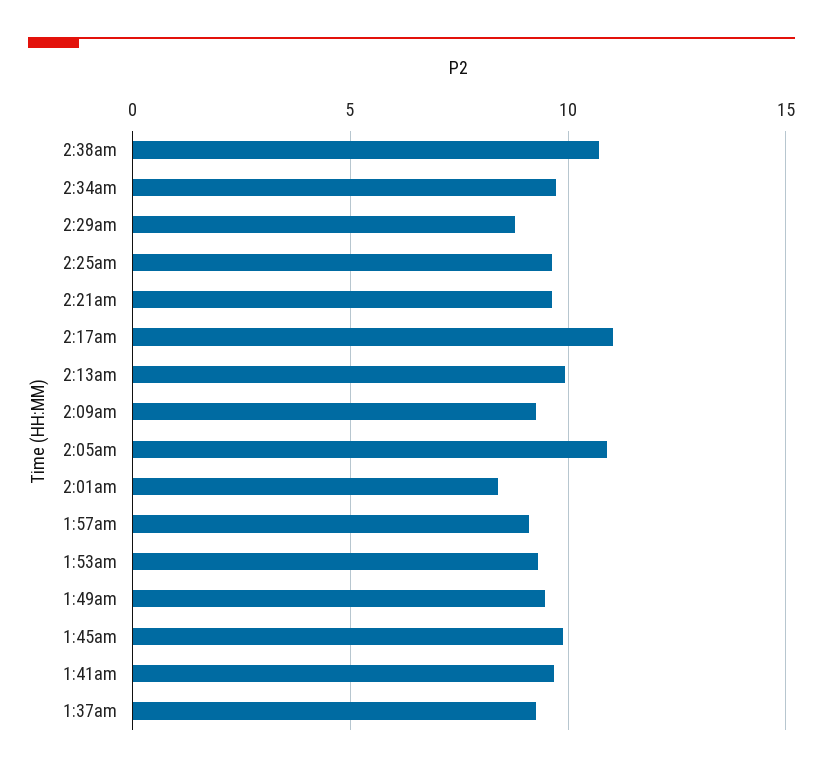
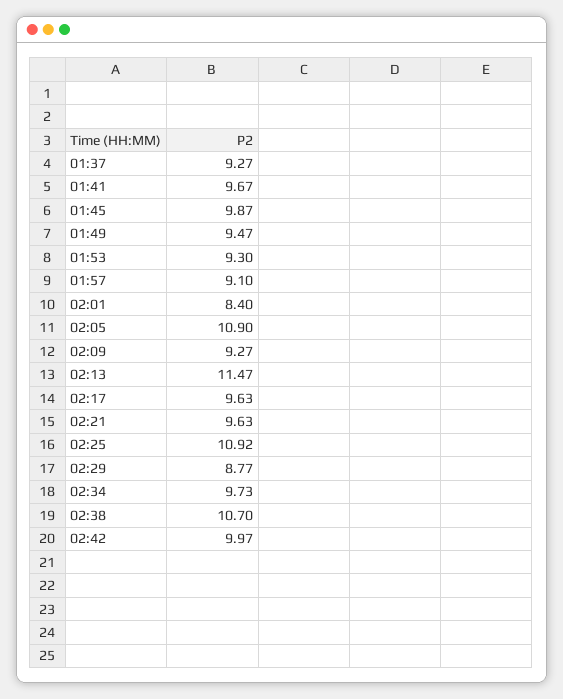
2:25am: 9.5 -> 10.92
2:17am: 11 -> 9.63
2:13am: 10 -> 11.47
02:42: none -> 9.97

